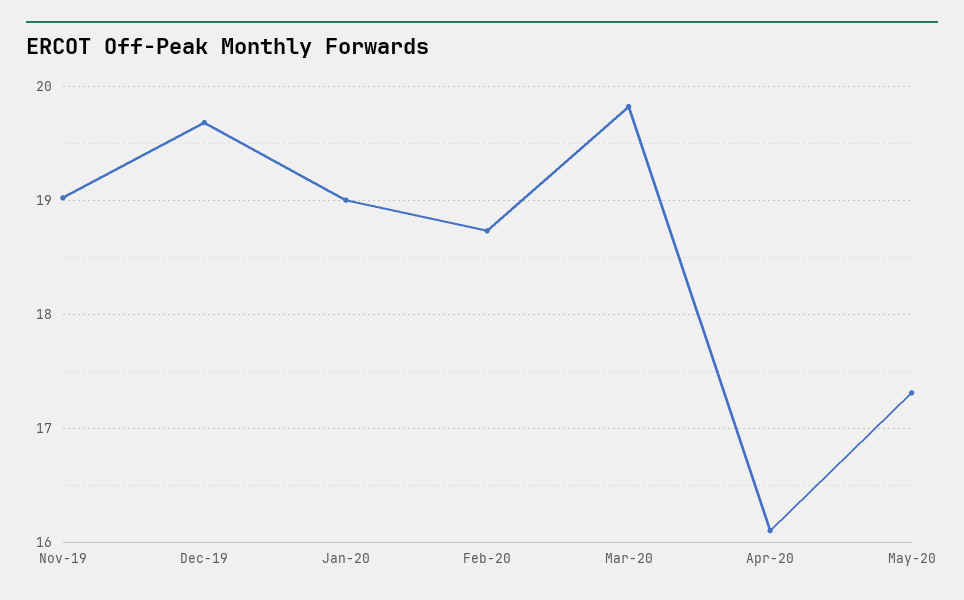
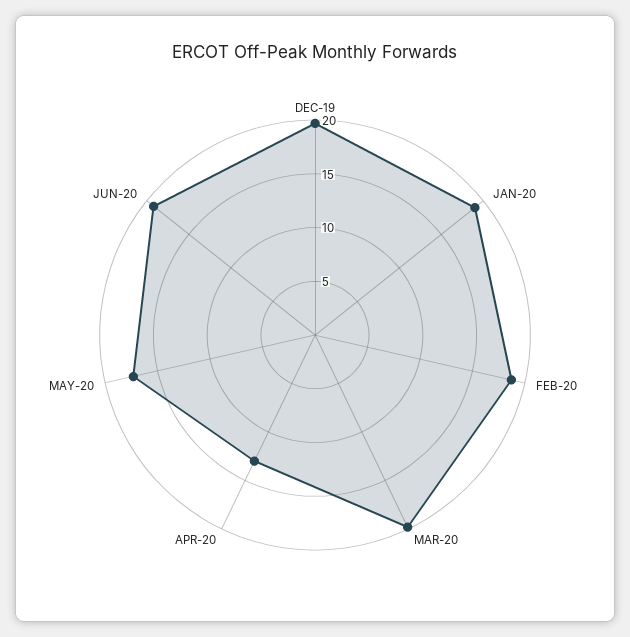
Nov-19: 19 -> none
Apr-20: 16.1 -> 13
JUN-20: none -> 19

